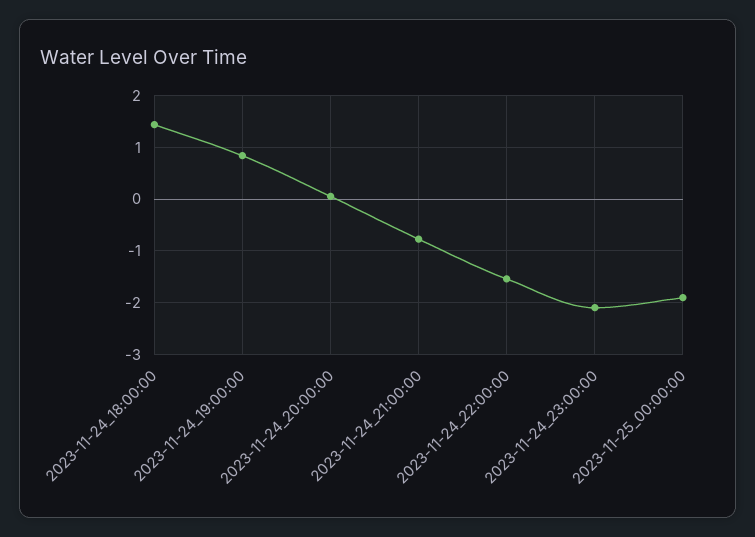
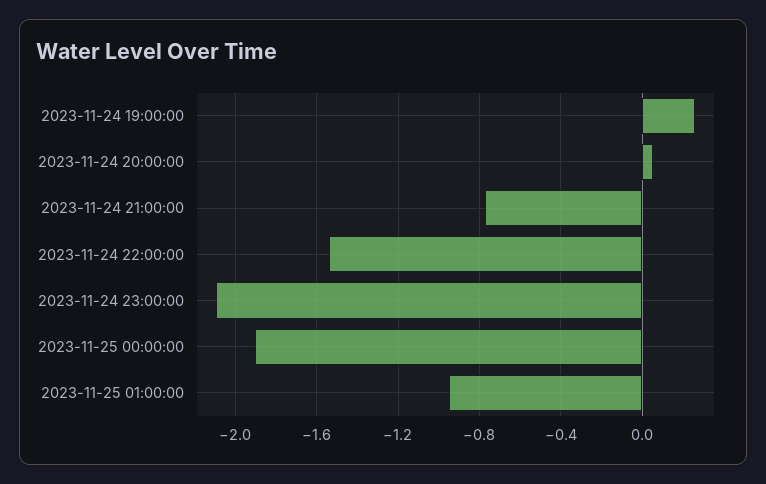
2023-11-24_18:00:00: 1.4 -> none
2023-11-24_19:00:00: 0.8 -> 0.25
2023-11-25 01:00:00: none -> -0.95

